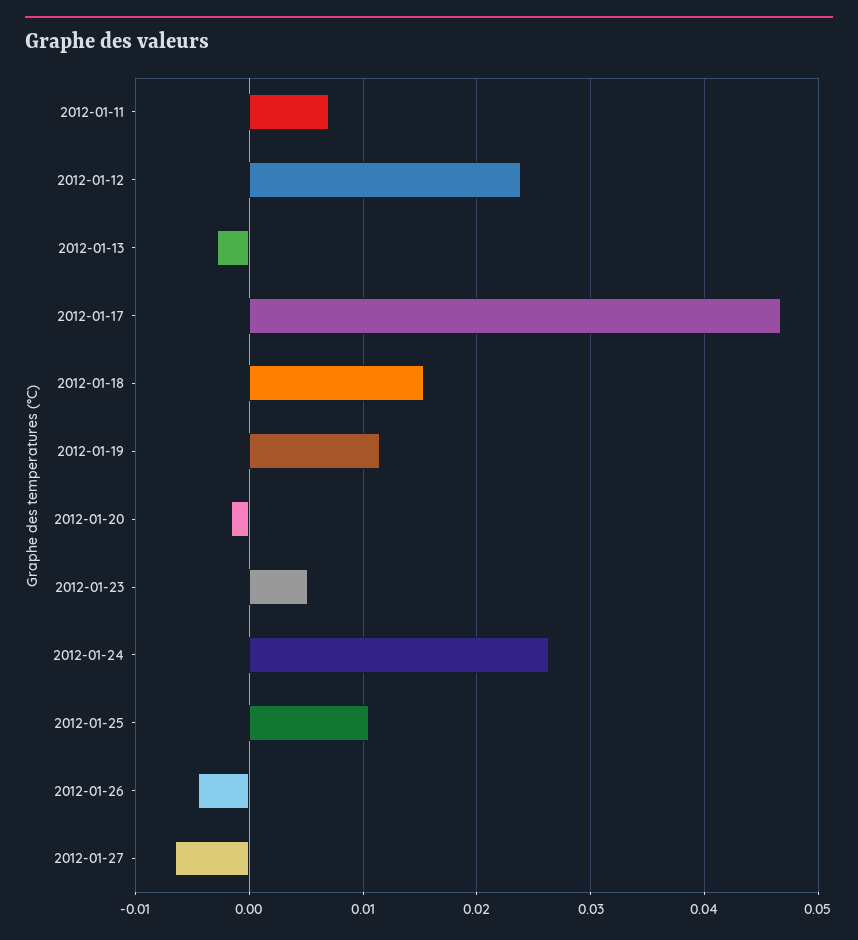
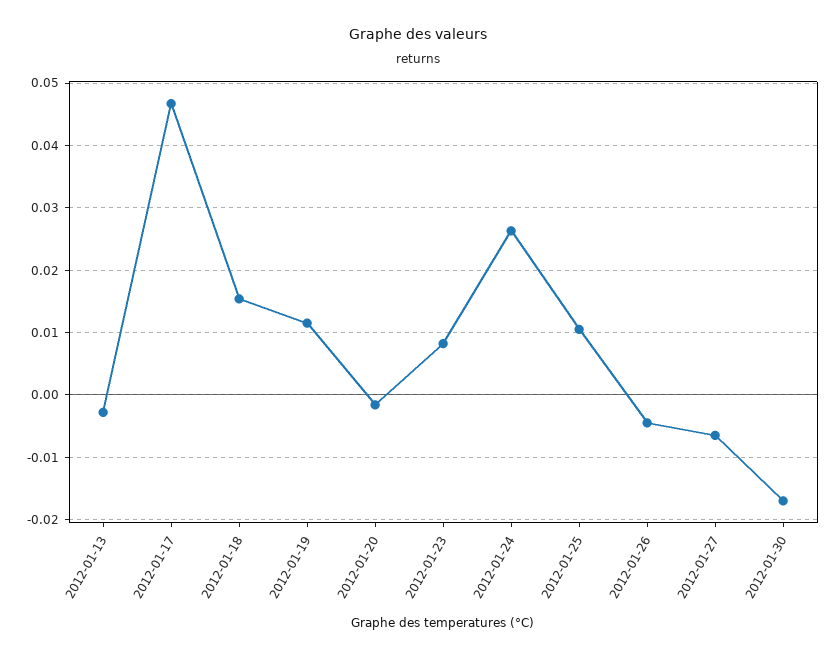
2012-01-11: 0.007 -> none
2012-01-12: 0.024 -> none
2012-01-23: 0.005 -> 0.008
2012-01-30: none -> -0.017

